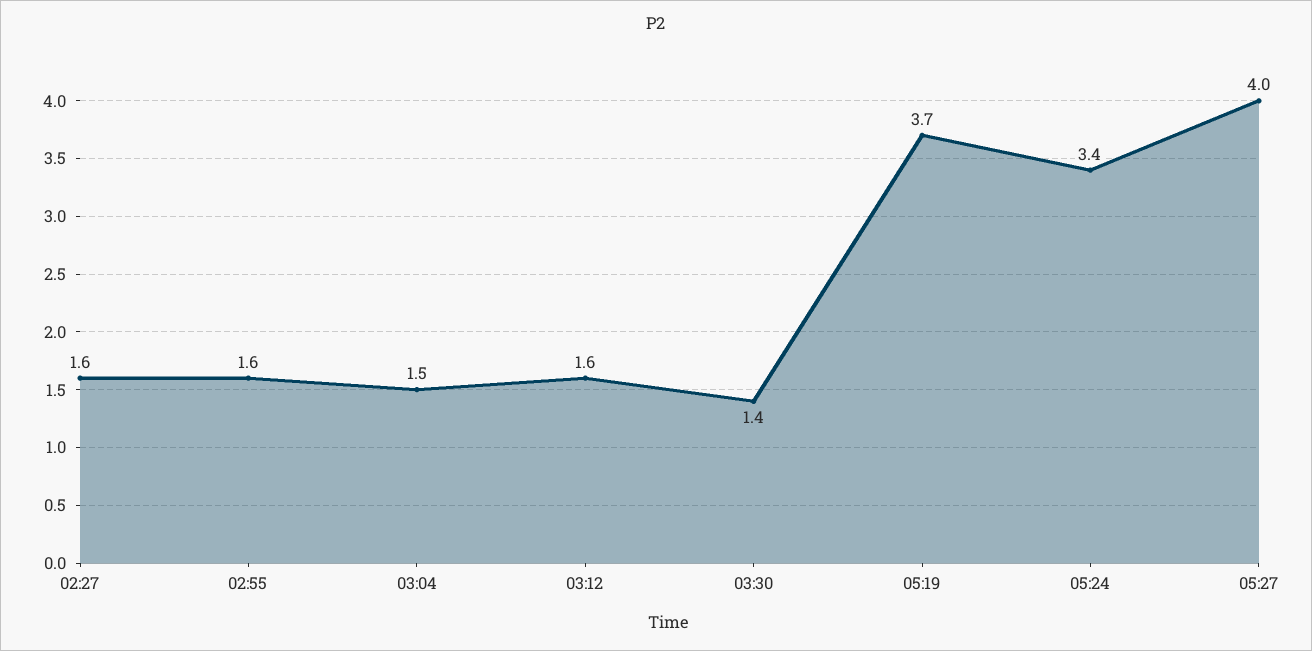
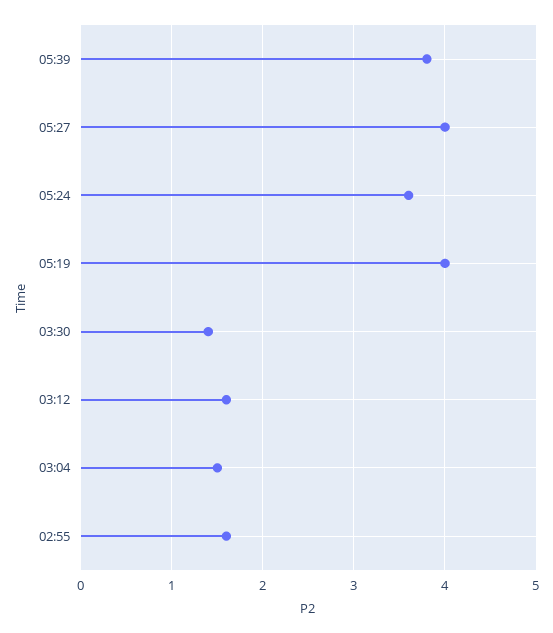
02:27: 1.6 -> none
05:19: 3.7 -> 4
05:24: 3.4 -> 3.6
05:39: none -> 3.8

